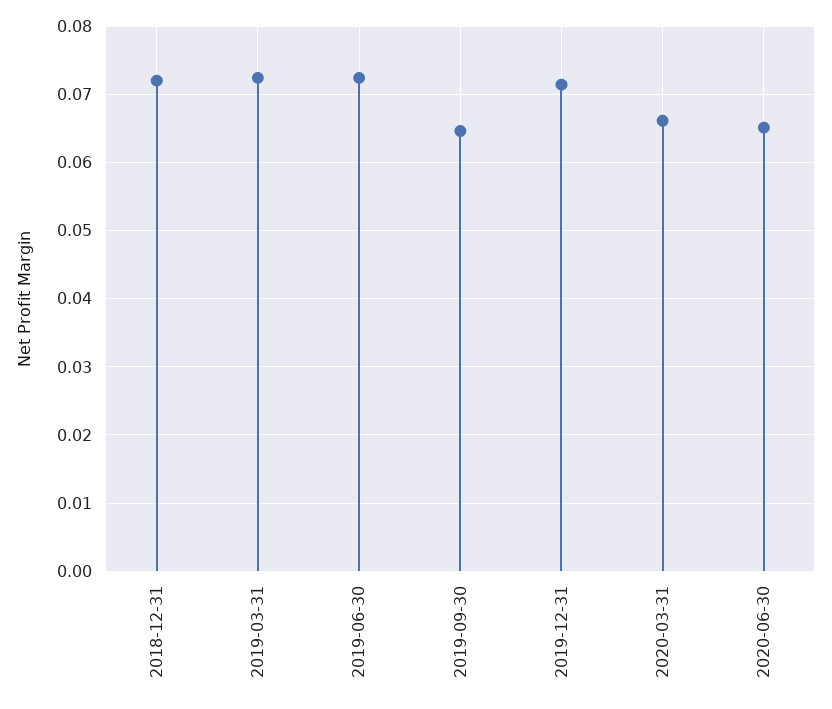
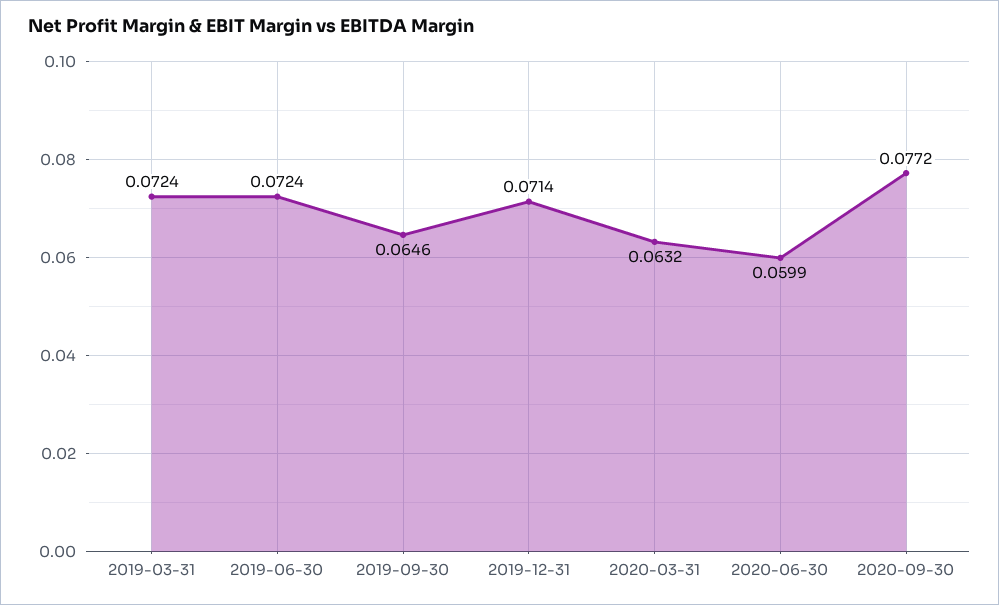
2018-12-31: 0.072 -> none
2020-03-31: 0.066 -> 0.0632
2020-06-30: 0.065 -> 0.0599
2020-09-30: none -> 0.0772

